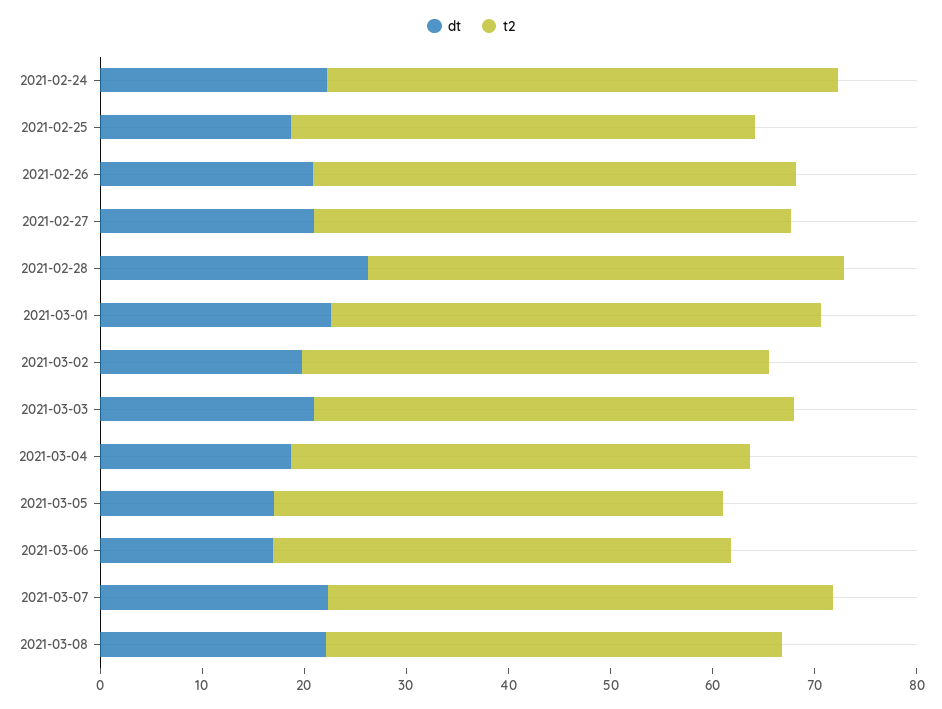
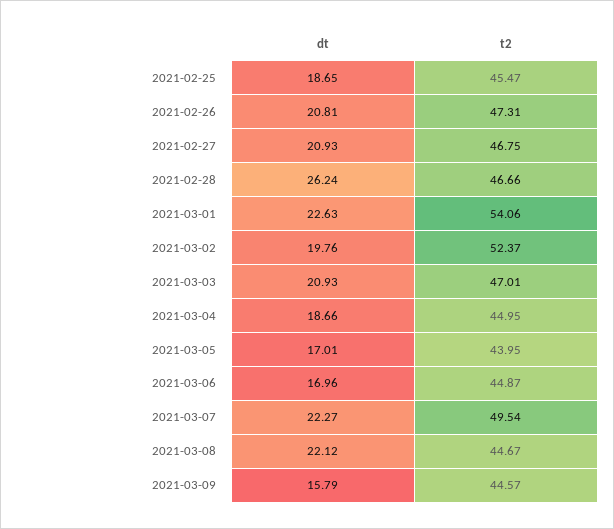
dt, 2021-02-24: 22 -> none
t2, 2021-02-24: 50 -> none
t2, 2021-03-01: 48 -> 54.06
t2, 2021-03-02: 46 -> 52.37
dt, 2021-03-09: none -> 15.79
t2, 2021-03-09: none -> 44.57

